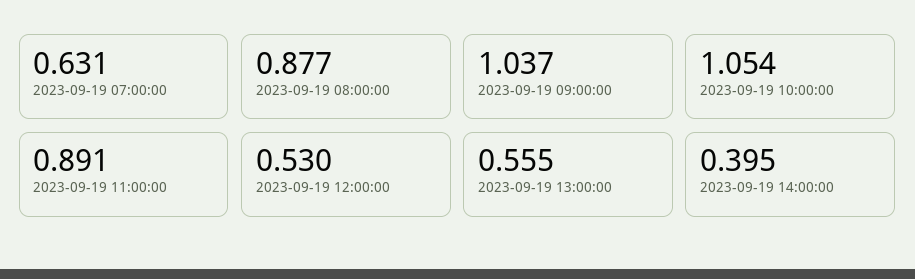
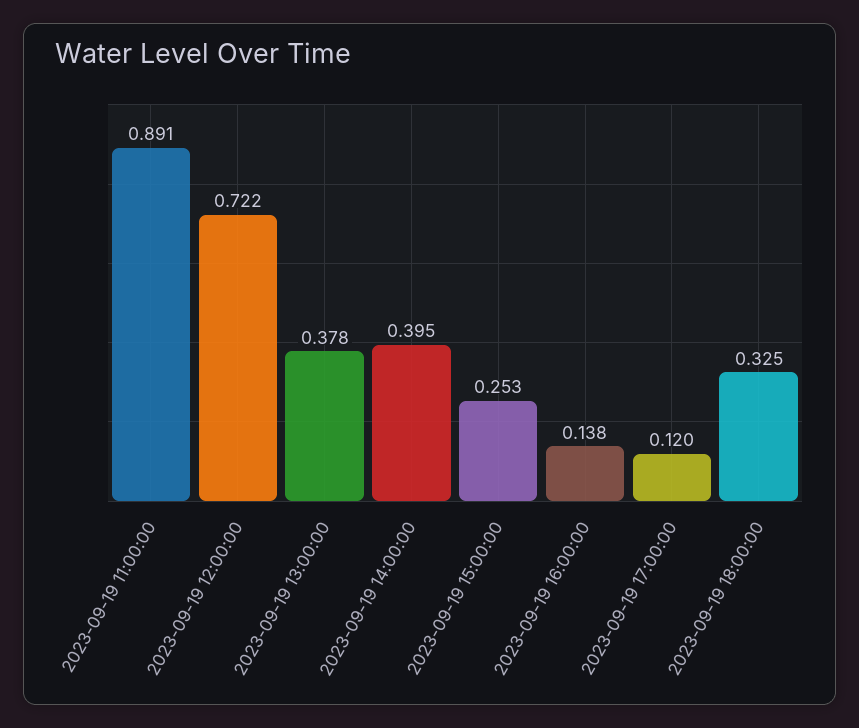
2023-09-19 07:00:00: 0.631 -> none
2023-09-19 08:00:00: 0.877 -> none
2023-09-19 09:00:00: 1.037 -> none
2023-09-19 10:00:00: 1.054 -> none
2023-09-19 12:00:00: 0.53 -> 0.722
2023-09-19 13:00:00: 0.555 -> 0.378
2023-09-19 15:00:00: none -> 0.253
2023-09-19 16:00:00: none -> 0.138
2023-09-19 17:00:00: none -> 0.12
2023-09-19 18:00:00: none -> 0.325

